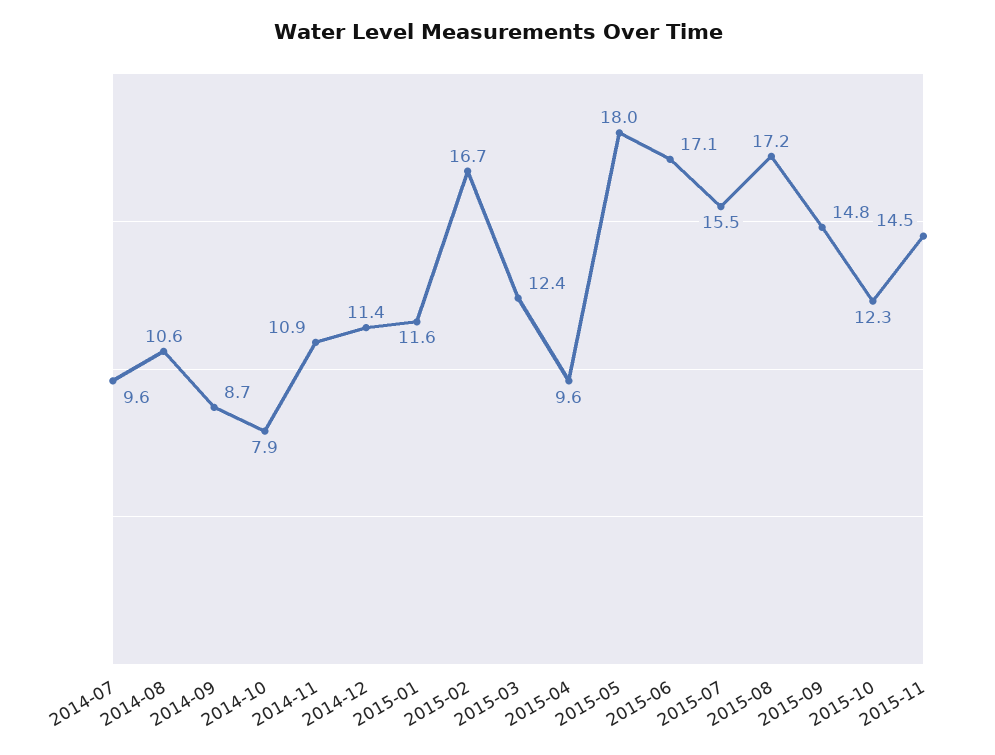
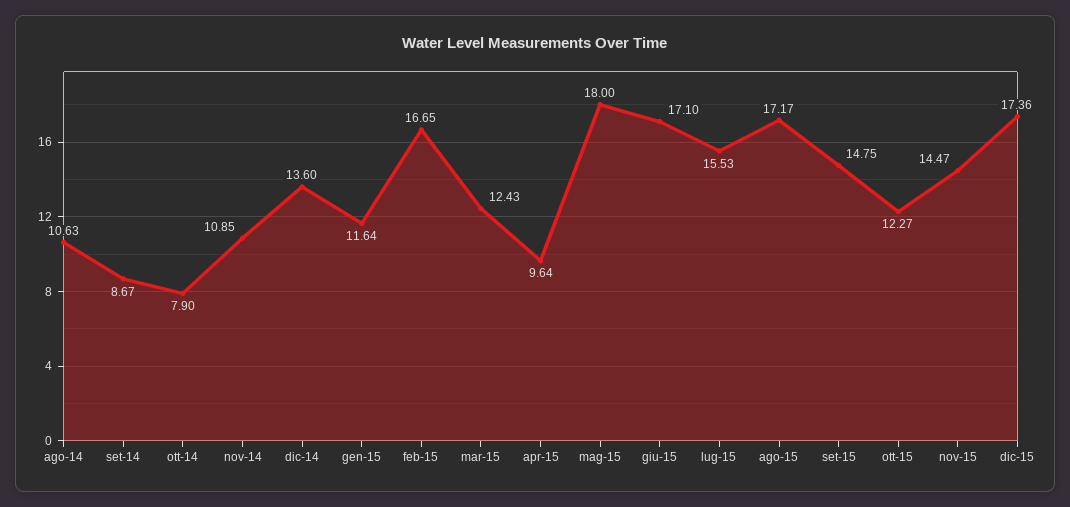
2014-07: 9.6 -> none
2014-12: 11.4 -> 13.6
dic-15: none -> 17.36

